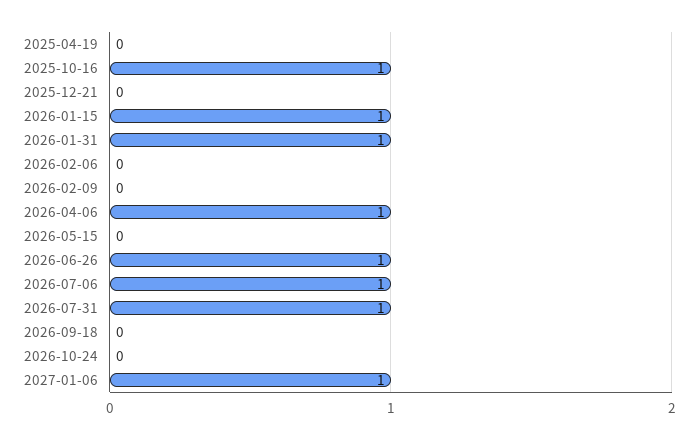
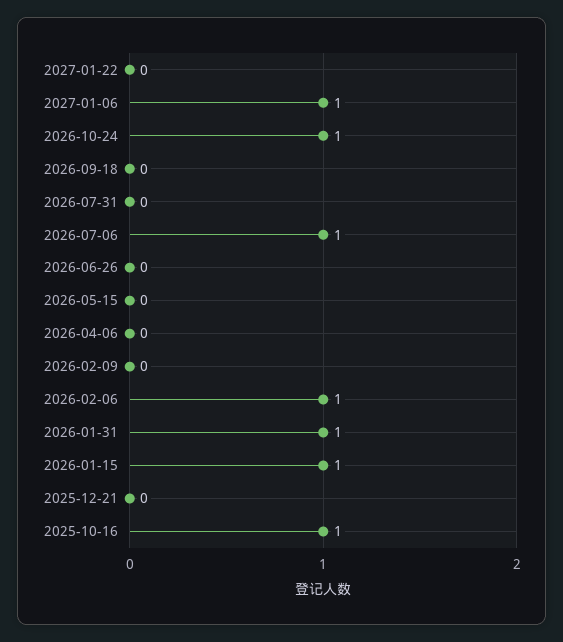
2025-04-19: 0 -> none
2026-02-06: 0 -> 1
2026-04-06: 1 -> 0
2026-06-26: 1 -> 0
2026-07-31: 1 -> 0
2026-10-24: 0 -> 1
2027-01-22: none -> 0

